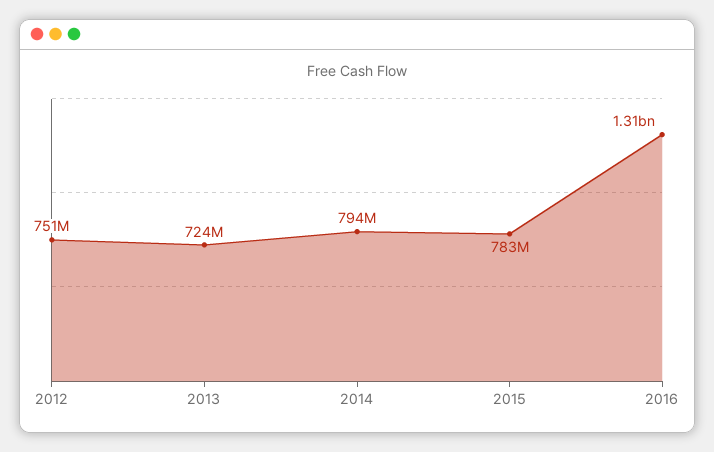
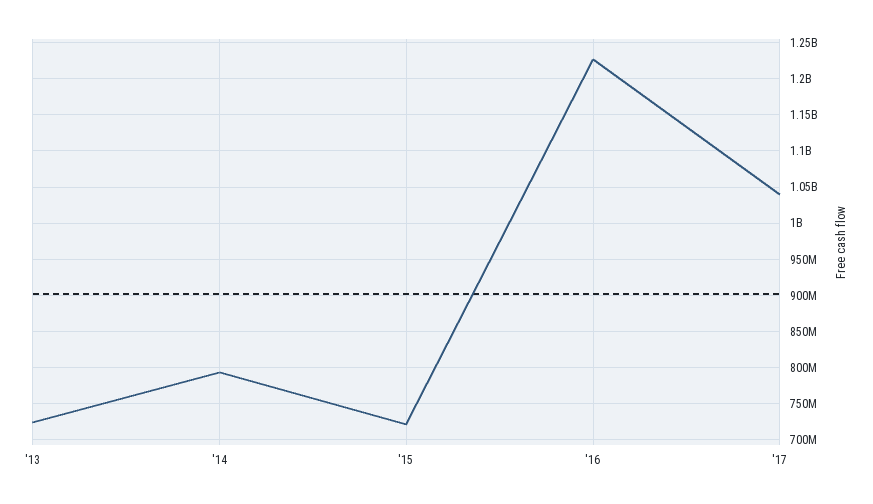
2012: 751000000 -> none
2015: 783000000 -> 720000000
2016: 1310000000 -> 1230000000
'17: none -> 1040000000

